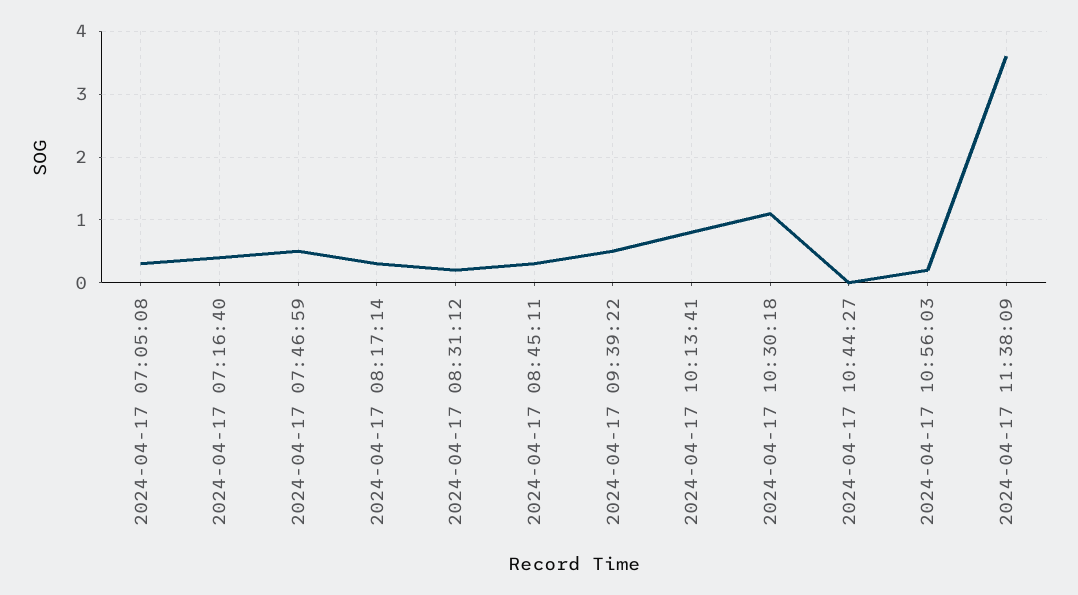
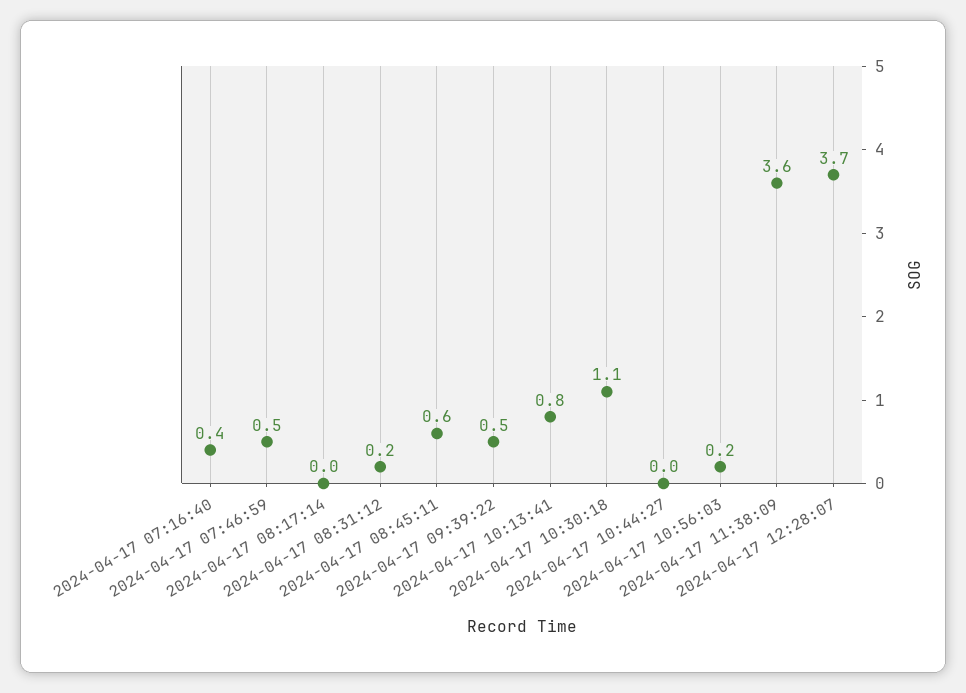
2024-04-17 07:05:08: 0.3 -> none
2024-04-17 08:17:14: 0.3 -> 0
2024-04-17 08:45:11: 0.3 -> 0.6
2024-04-17 12:28:07: none -> 3.7

